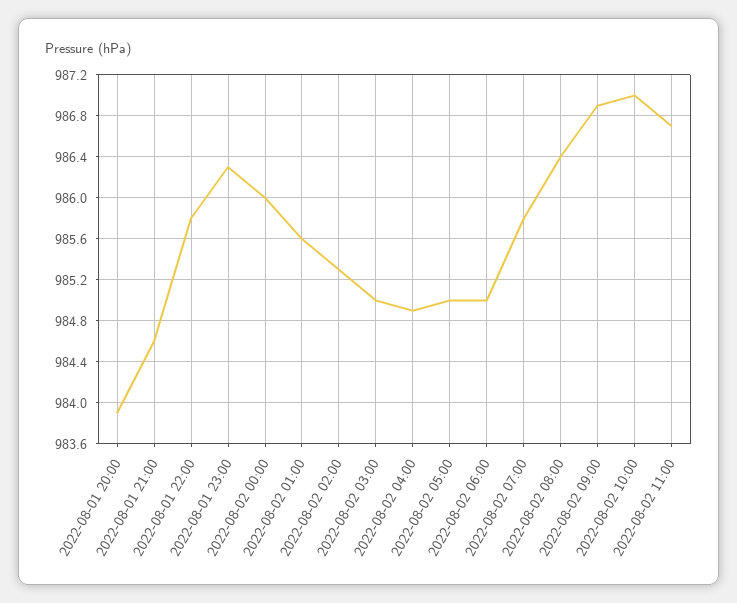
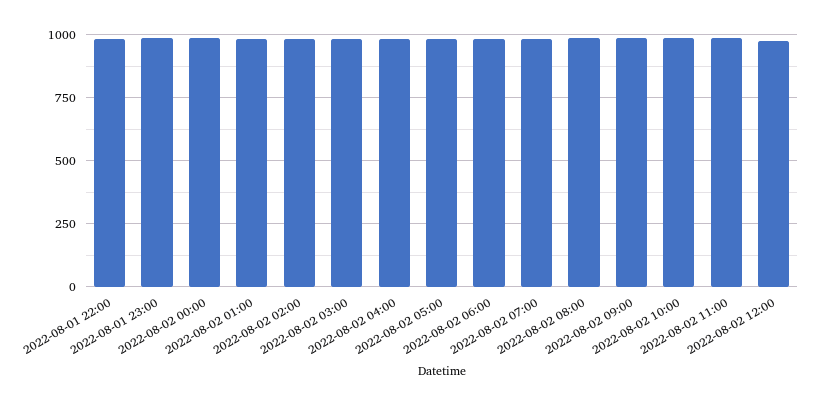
2022-08-01 20:00: 983.9 -> none
2022-08-01 21:00: 984.6 -> none
2022-08-02 12:00: none -> 975

